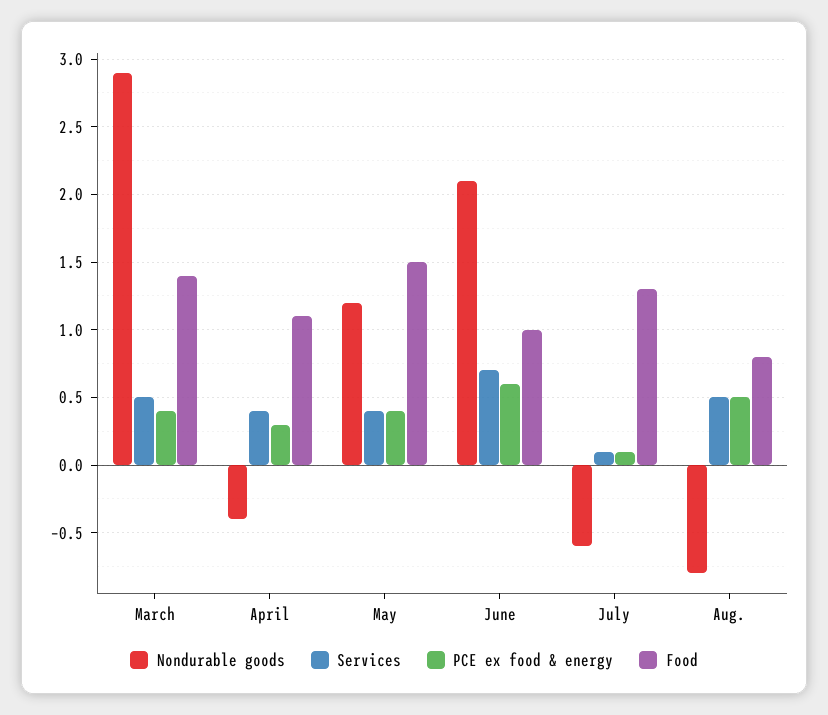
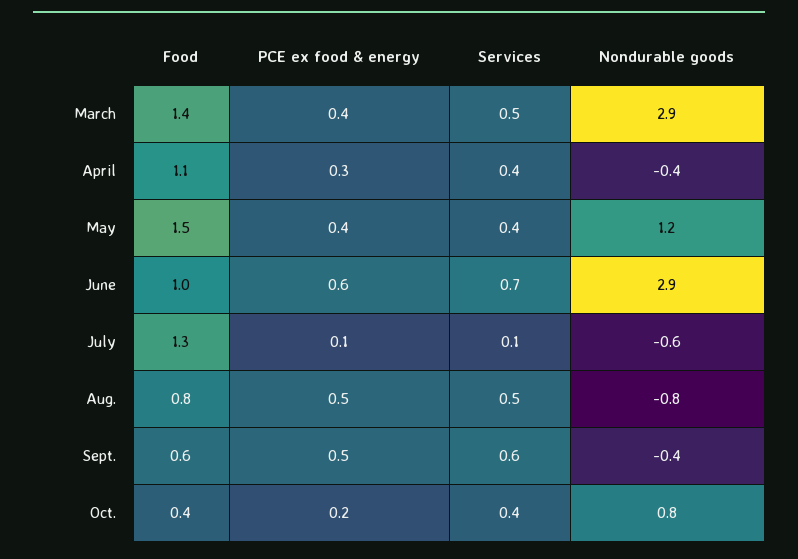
Nondurable goods, June: 2.1 -> 2.9
Food, Sept.: none -> 0.6
PCE ex food & energy, Sept.: none -> 0.5
Services, Sept.: none -> 0.6
Nondurable goods, Sept.: none -> -0.4
Food, Oct.: none -> 0.4
PCE ex food & energy, Oct.: none -> 0.2
Services, Oct.: none -> 0.4
Nondurable goods, Oct.: none -> 0.8

